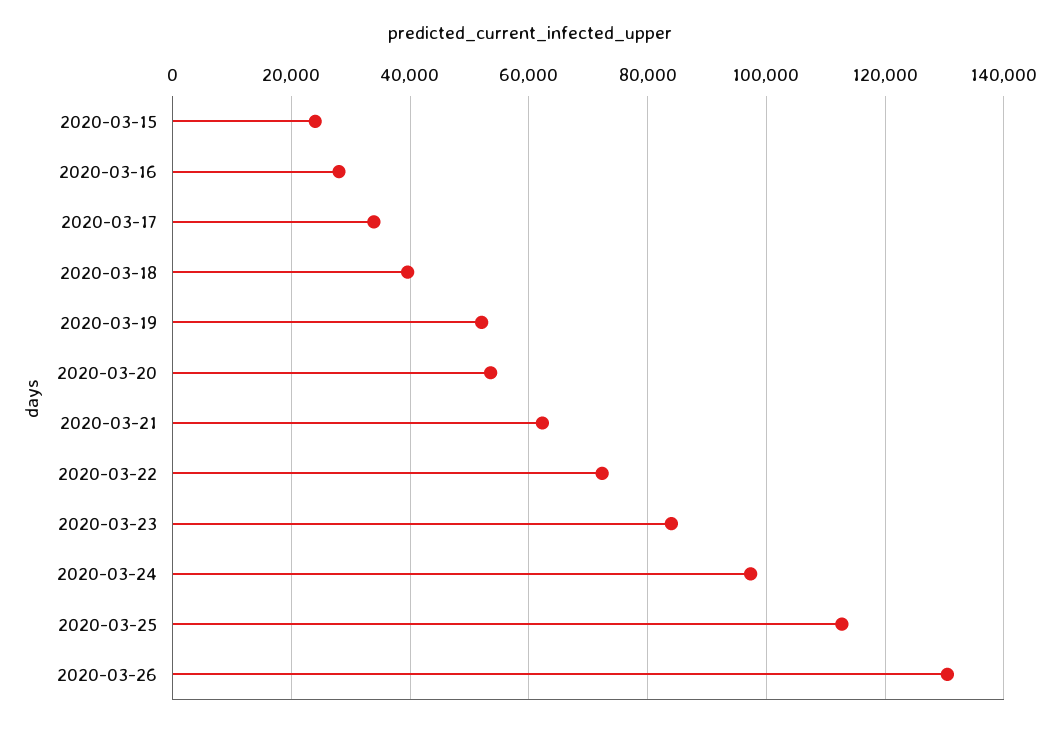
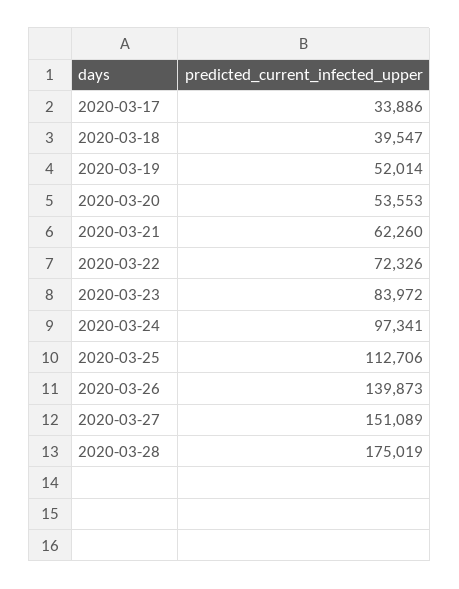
2020-03-15: 24000 -> none
2020-03-16: 28000 -> none
2020-03-26: 130000 -> 139873
2020-03-27: none -> 151089
2020-03-28: none -> 175019

